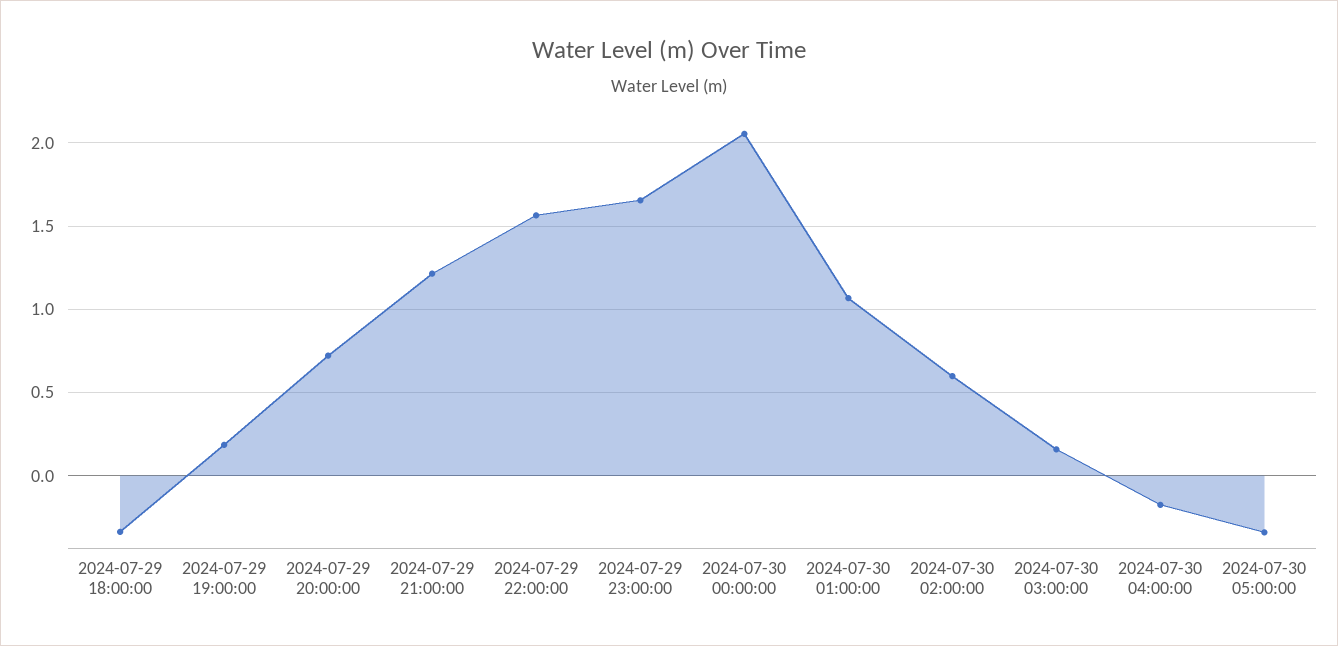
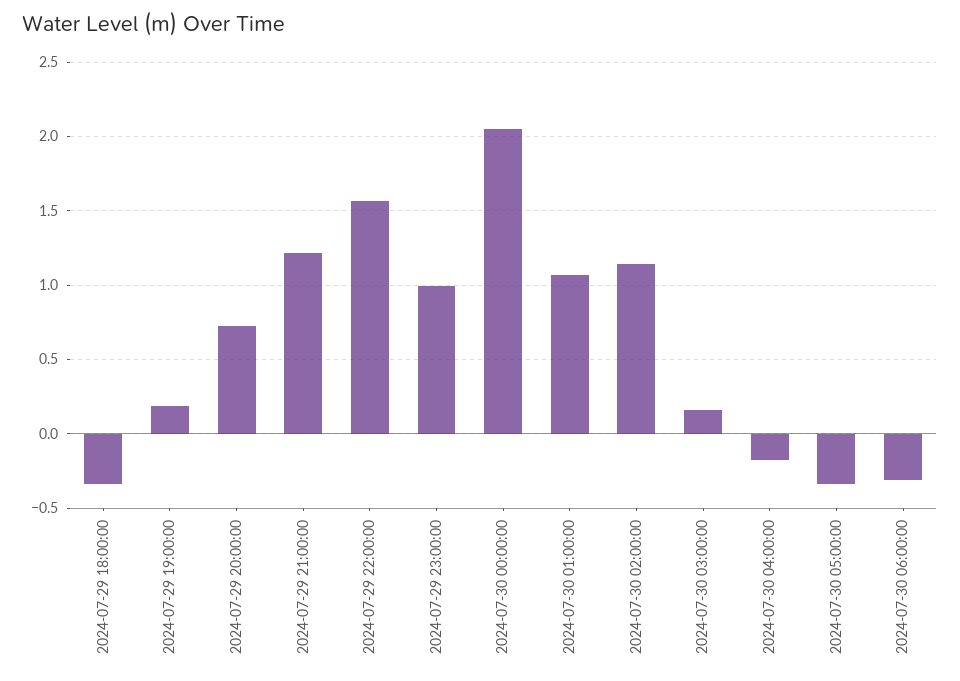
2024-07-29 23:00:00: 1.65 -> 1
2024-07-30 02:00:00: 0.6 -> 1.15
2024-07-30 06:00:00: none -> -0.3

